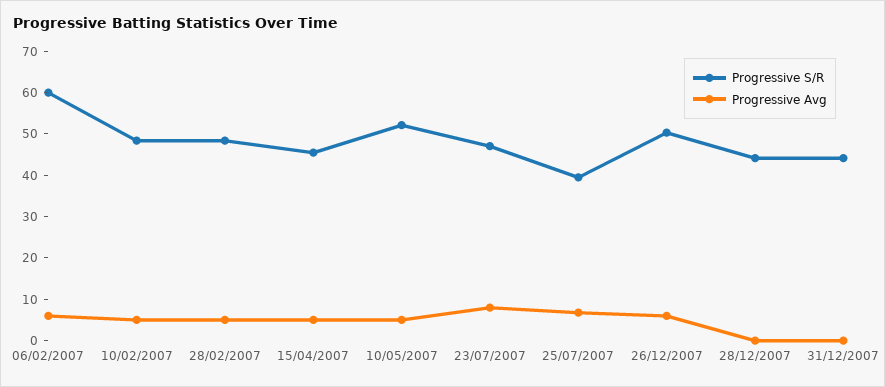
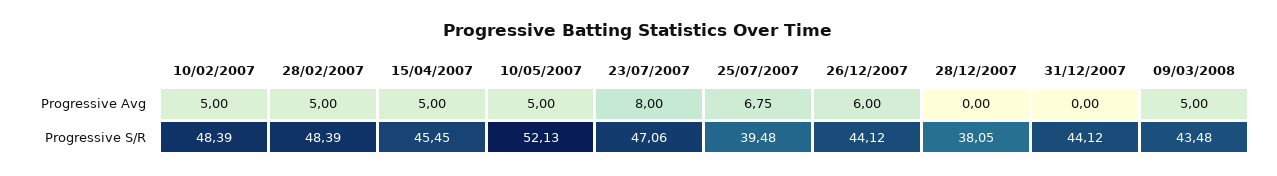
Progressive S/R, 06/02/2007: 60 -> none
Progressive Avg, 06/02/2007: 6 -> none
Progressive S/R, 26/12/2007: 50 -> 44.12
Progressive S/R, 28/12/2007: 44 -> 38.05
Progressive Avg, 09/03/2008: none -> 5
Progressive S/R, 09/03/2008: none -> 43.48

